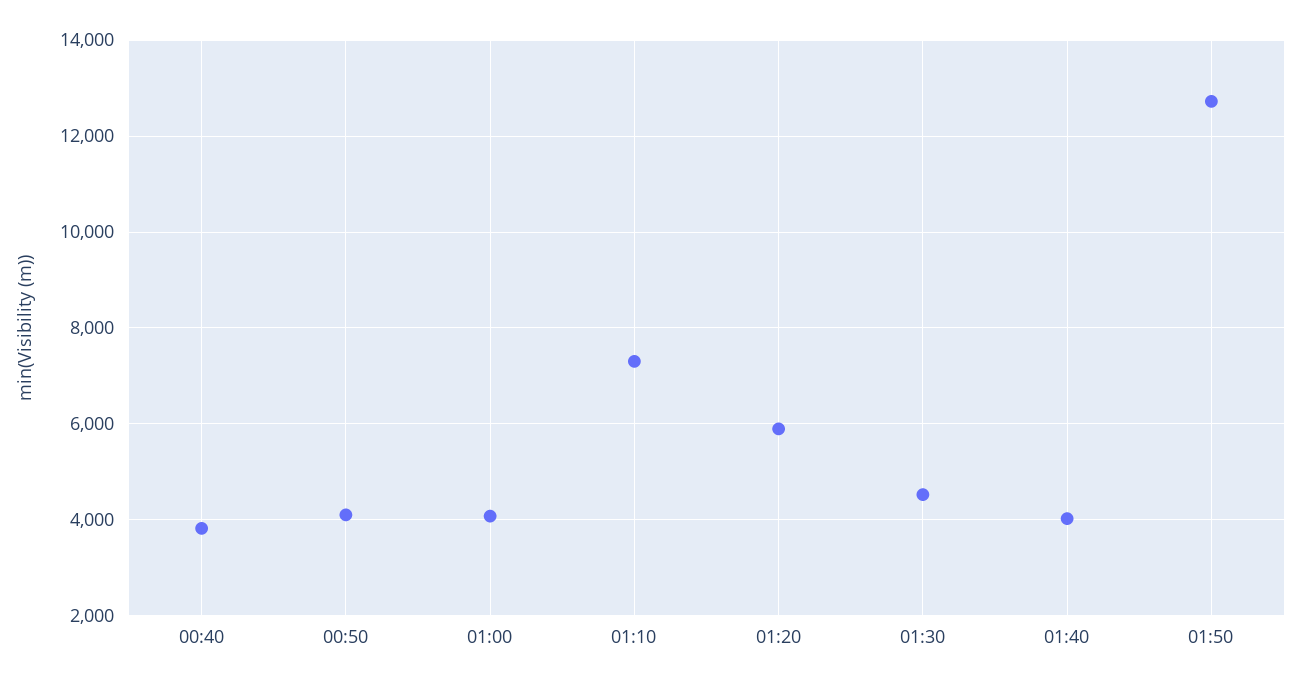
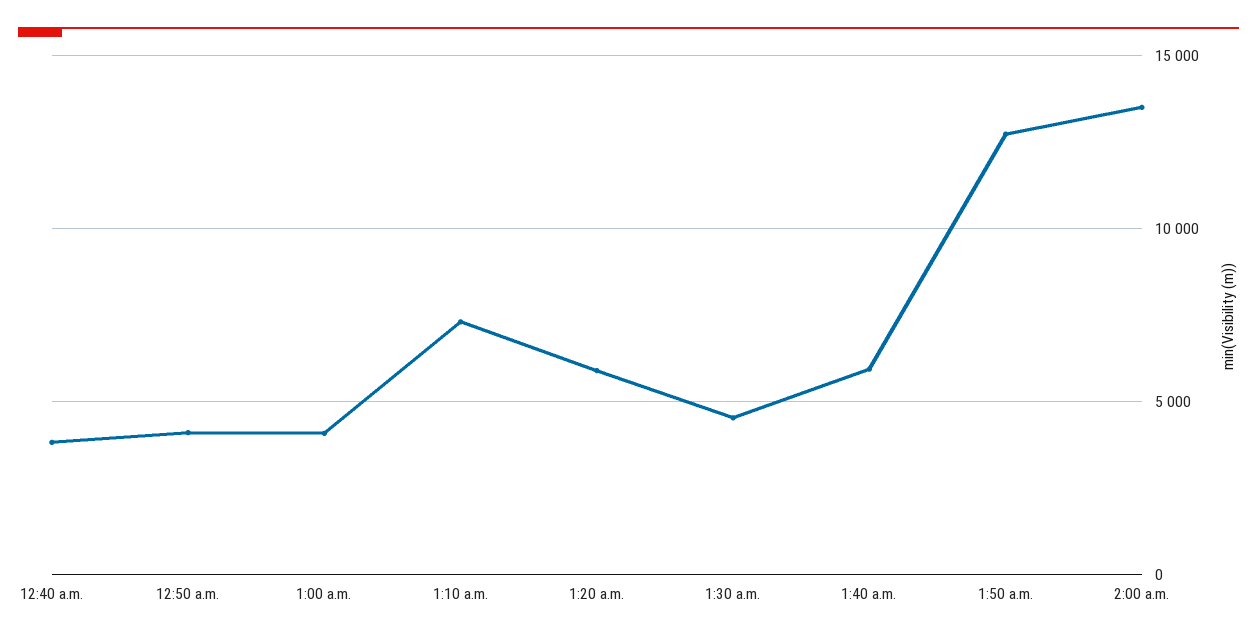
01:40: 4000 -> 6000
2:00 a.m.: none -> 13500

